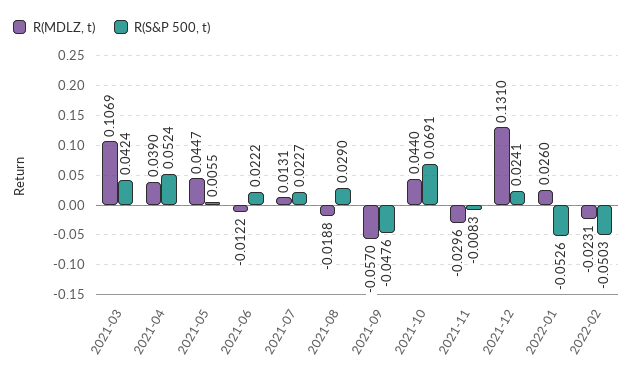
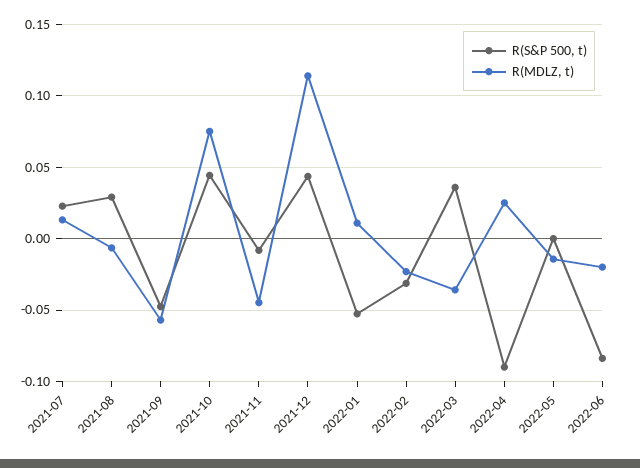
R(MDLZ, t), 2021-03: 0.1069 -> none
R(S&P 500, t), 2021-03: 0.0424 -> none
R(MDLZ, t), 2021-04: 0.039 -> none
R(S&P 500, t), 2021-04: 0.0524 -> none
R(MDLZ, t), 2021-05: 0.0447 -> none
R(S&P 500, t), 2021-05: 0.0055 -> none
R(MDLZ, t), 2021-06: -0.0122 -> none
R(S&P 500, t), 2021-06: 0.0222 -> none
R(MDLZ, t), 2021-08: -0.0188 -> -0.005
R(MDLZ, t), 2021-10: 0.044 -> 0.075
R(S&P 500, t), 2021-10: 0.0691 -> 0.045
R(MDLZ, t), 2021-11: -0.0296 -> -0.045
R(MDLZ, t), 2021-12: 0.131 -> 0.115
R(S&P 500, t), 2021-12: 0.0241 -> 0.045
R(MDLZ, t), 2022-01: 0.026 -> 0.01
R(S&P 500, t), 2022-02: -0.0503 -> -0.03
R(S&P 500, t), 2022-03: none -> 0.035
R(MDLZ, t), 2022-03: none -> -0.035
R(S&P 500, t), 2022-04: none -> -0.09
R(MDLZ, t), 2022-04: none -> 0.025
R(S&P 500, t), 2022-05: none -> 0
R(MDLZ, t), 2022-05: none -> -0.015
R(S&P 500, t), 2022-06: none -> -0.085
R(MDLZ, t), 2022-06: none -> -0.02

